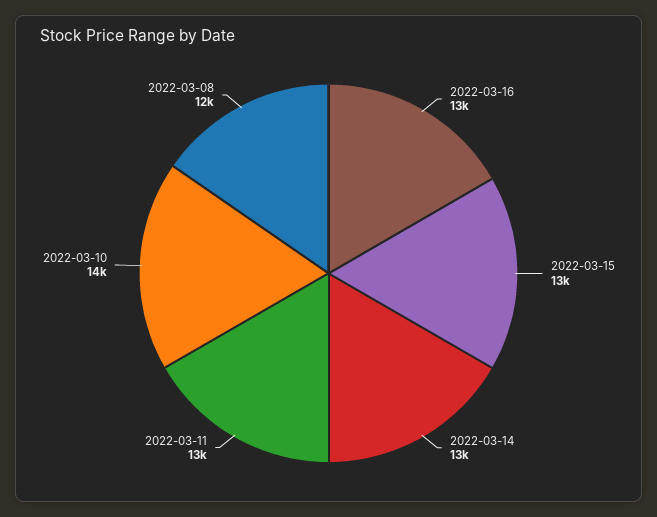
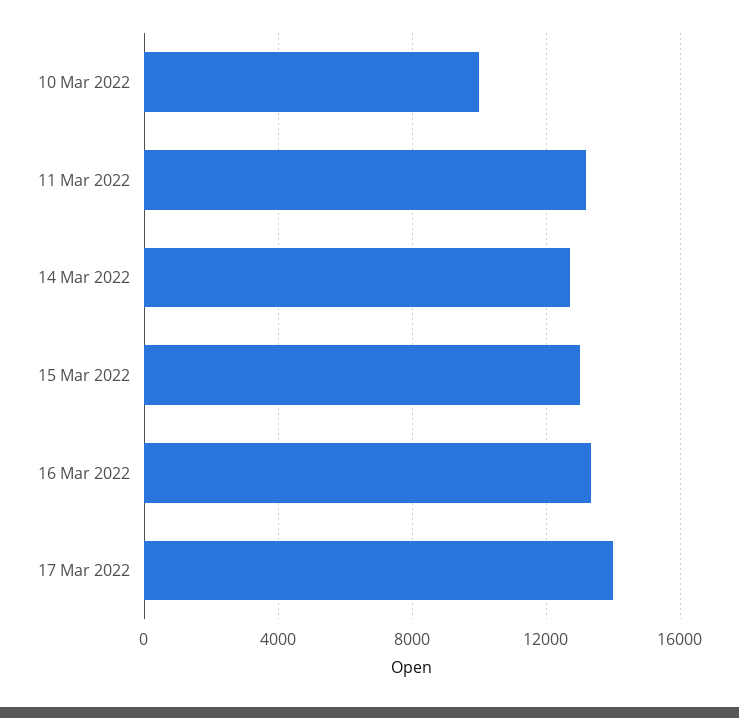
2022-03-10: 14000 -> 10000
2022-03-08: 12000 -> none
17 Mar 2022: none -> 14000

